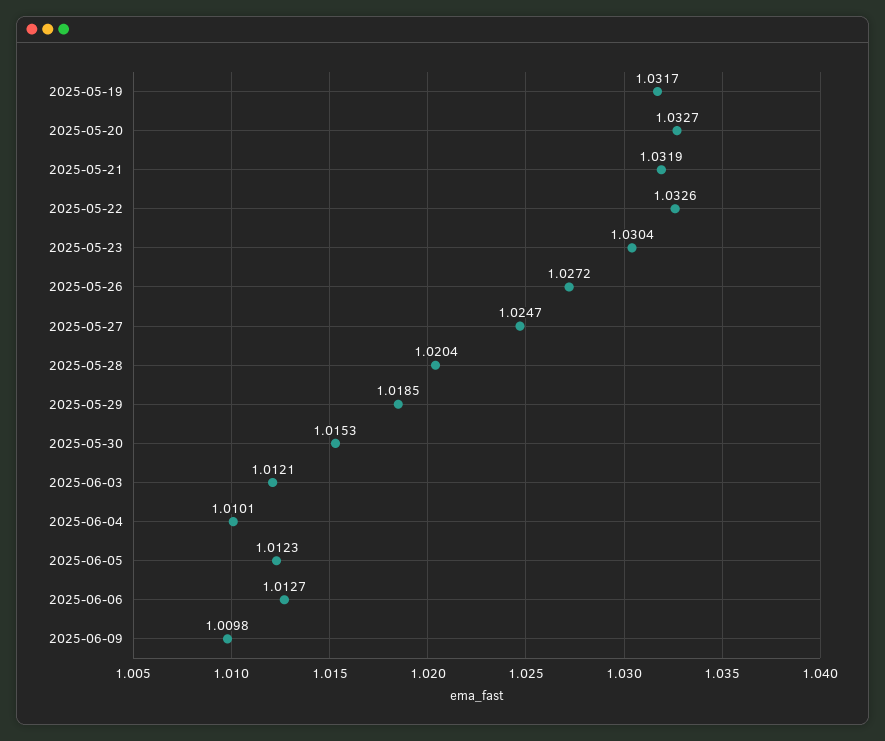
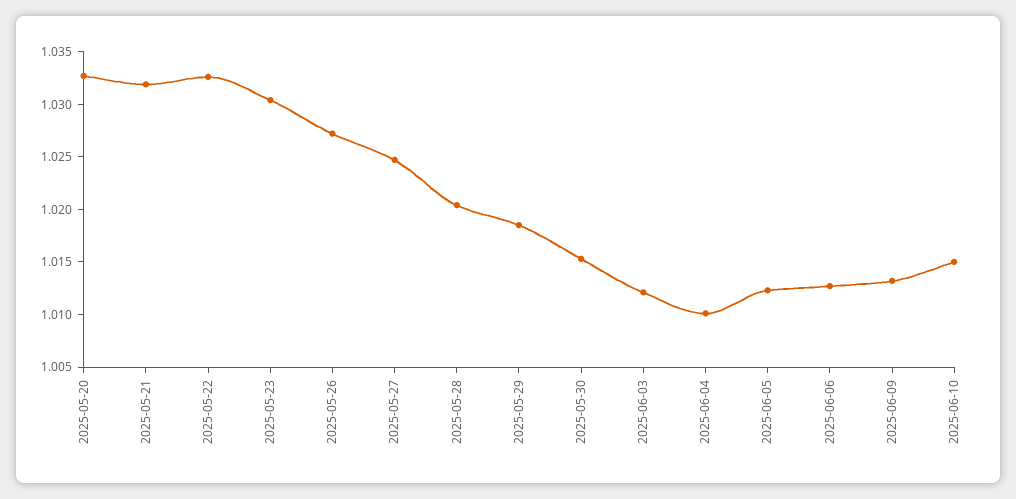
2025-05-19: 1.0317 -> none
2025-06-09: 1.0098 -> 1.013
2025-06-10: none -> 1.015

